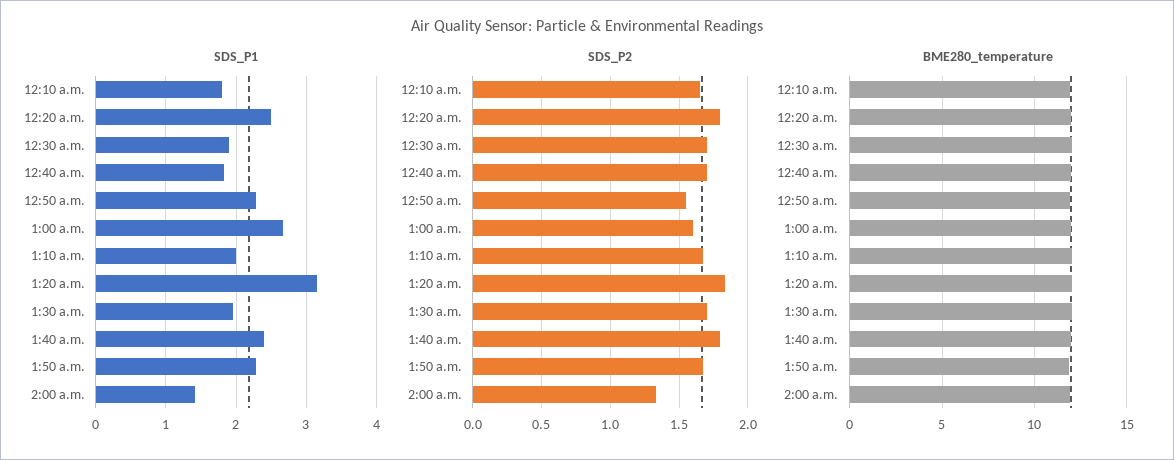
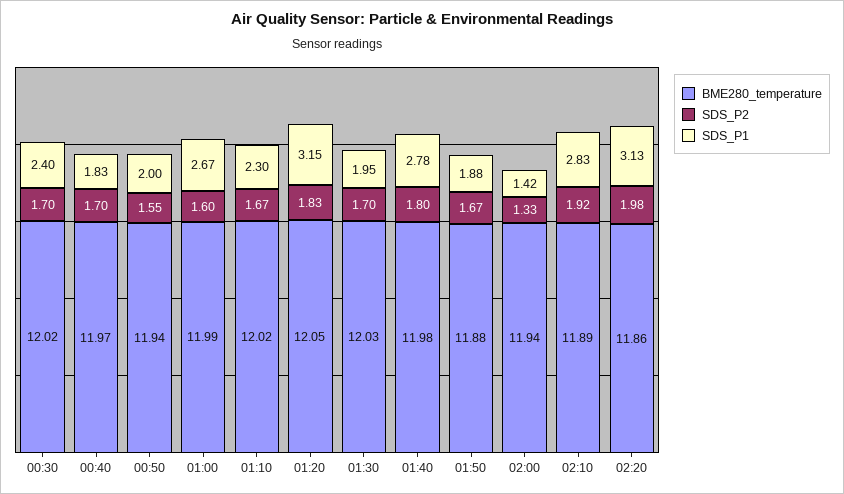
SDS_P1, 12:10 a.m.: 1.8 -> none
SDS_P1, 12:20 a.m.: 2.5 -> none
SDS_P1, 12:30 a.m.: 1.9 -> 2.4
SDS_P1, 12:50 a.m.: 2.3 -> 2
SDS_P1, 1:10 a.m.: 2 -> 2.3
SDS_P1, 1:40 a.m.: 2.4 -> 2.78
SDS_P1, 1:50 a.m.: 2.3 -> 1.88
SDS_P2, 12:10 a.m.: 1.65 -> none
SDS_P2, 12:20 a.m.: 1.8 -> none
BME280_temperature, 12:10 a.m.: 12 -> none
BME280_temperature, 12:20 a.m.: 12 -> none
BME280_temperature, 02:10: none -> 11.89
SDS_P2, 02:10: none -> 1.92
SDS_P1, 02:10: none -> 2.83
BME280_temperature, 02:20: none -> 11.86
SDS_P2, 02:20: none -> 1.98
SDS_P1, 02:20: none -> 3.13

